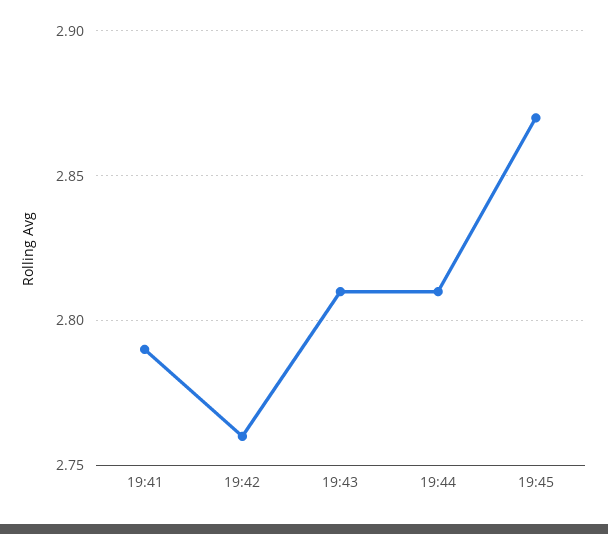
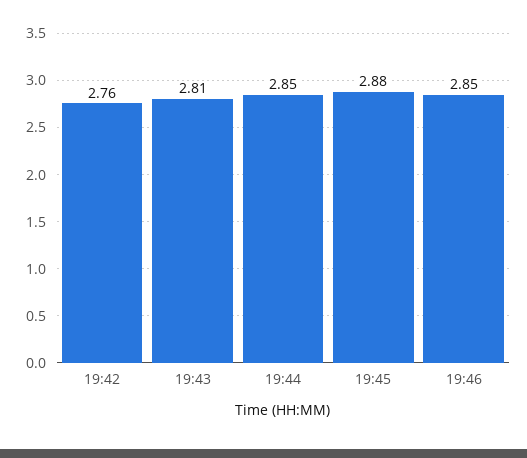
19:41: 2.79 -> none
19:44: 2.81 -> 2.85
19:45: 2.87 -> 2.88
19:46: none -> 2.85

